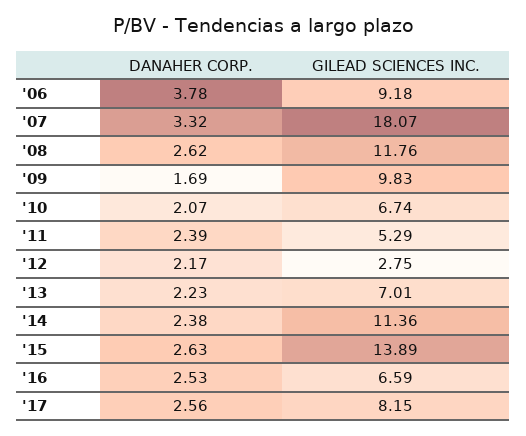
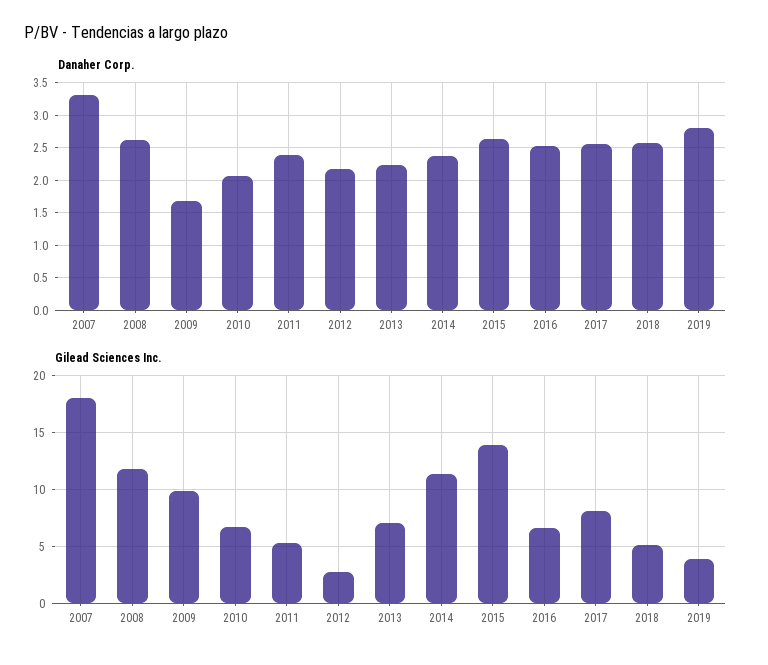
DANAHER CORP., '06: 3.78 -> none
GILEAD SCIENCES INC., '06: 9.18 -> none
DANAHER CORP., 2018: none -> 2.6
DANAHER CORP., 2019: none -> 2.8
GILEAD SCIENCES INC., 2018: none -> 5
GILEAD SCIENCES INC., 2019: none -> 4

